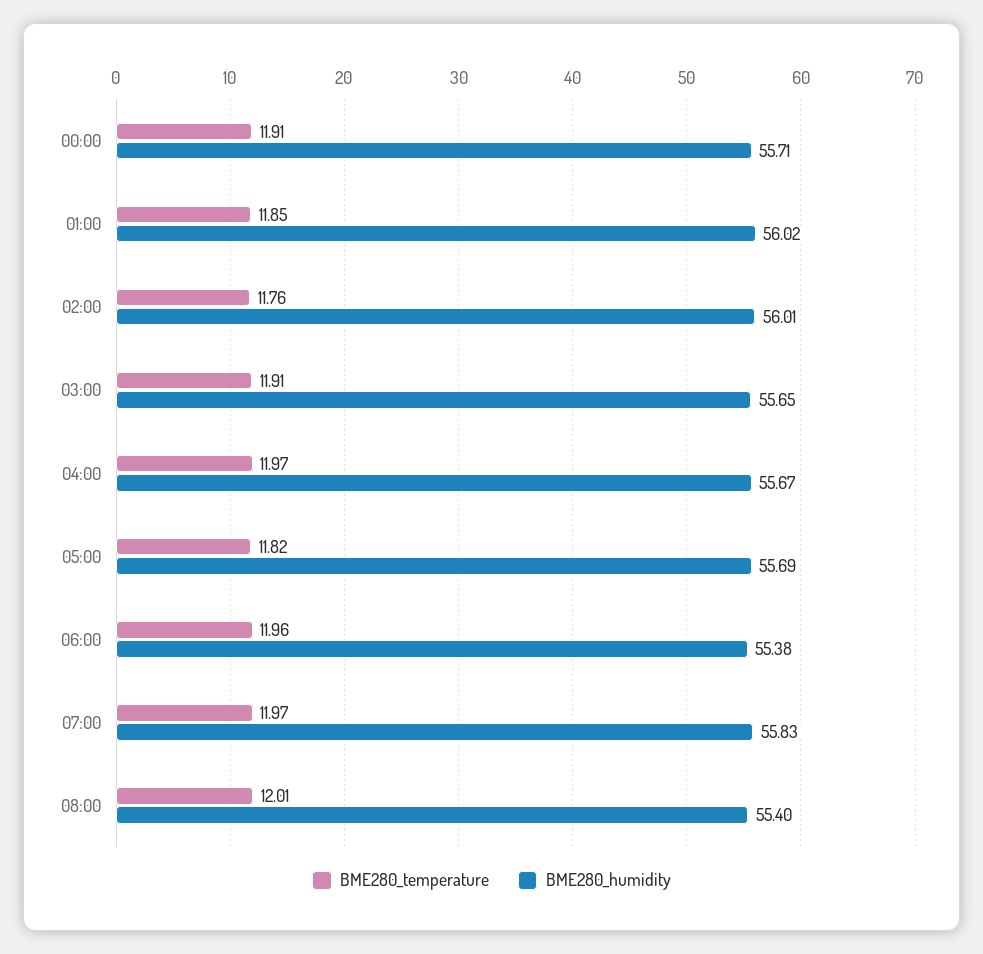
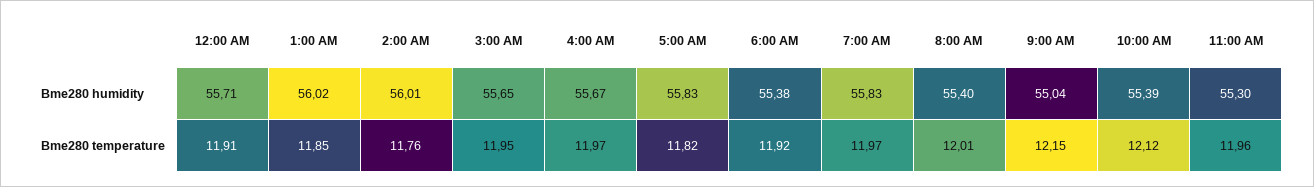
BME280_temperature, 03:00: 11.91 -> 11.95
BME280_humidity, 05:00: 55.69 -> 55.83
BME280_temperature, 06:00: 11.96 -> 11.92
BME280_humidity, 9:00 AM: none -> 55.04
BME280_humidity, 10:00 AM: none -> 55.39
BME280_humidity, 11:00 AM: none -> 55.3
BME280_temperature, 9:00 AM: none -> 12.15
BME280_temperature, 10:00 AM: none -> 12.12
BME280_temperature, 11:00 AM: none -> 11.96

